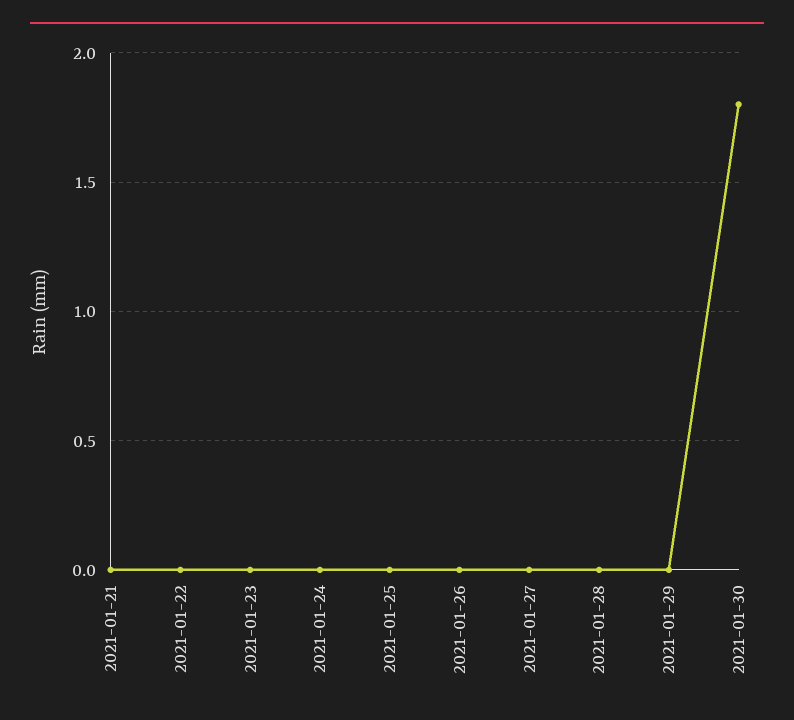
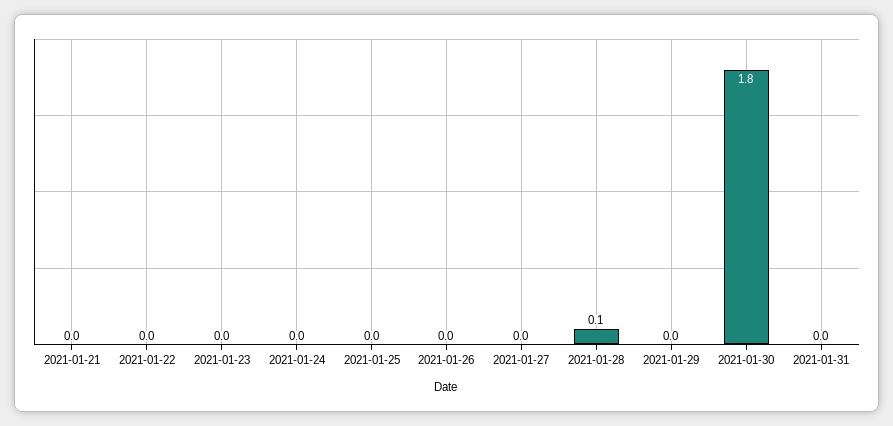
2021-01-28: 0 -> 0.1
2021-01-31: none -> 0

